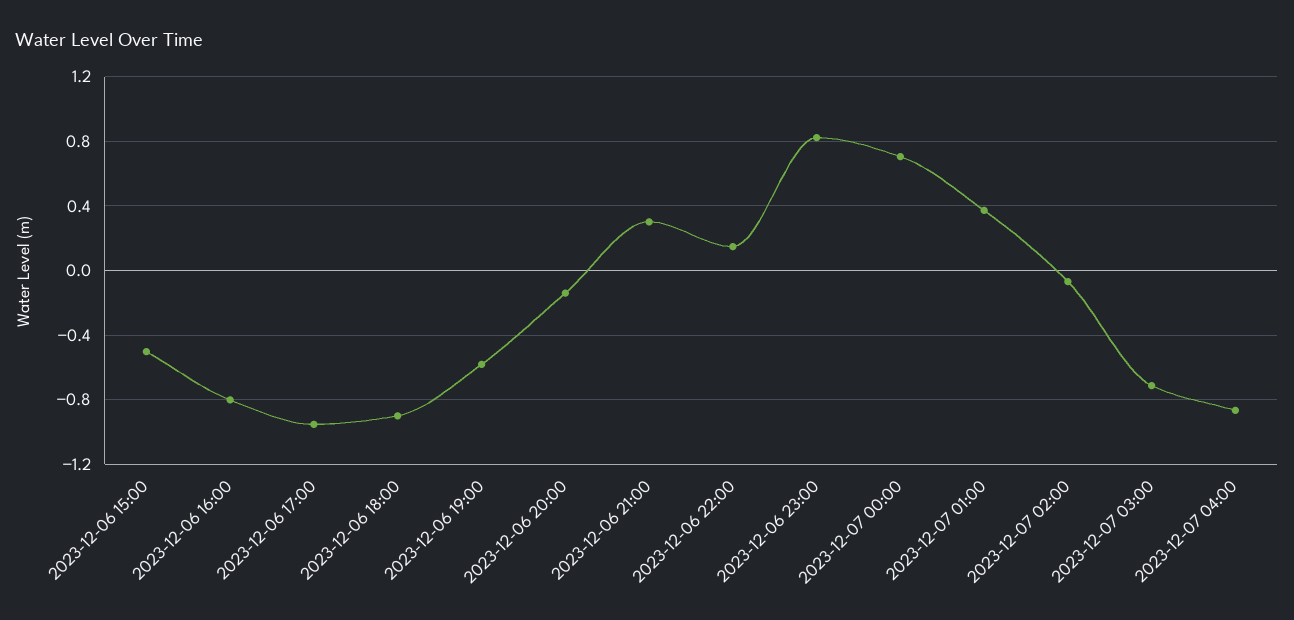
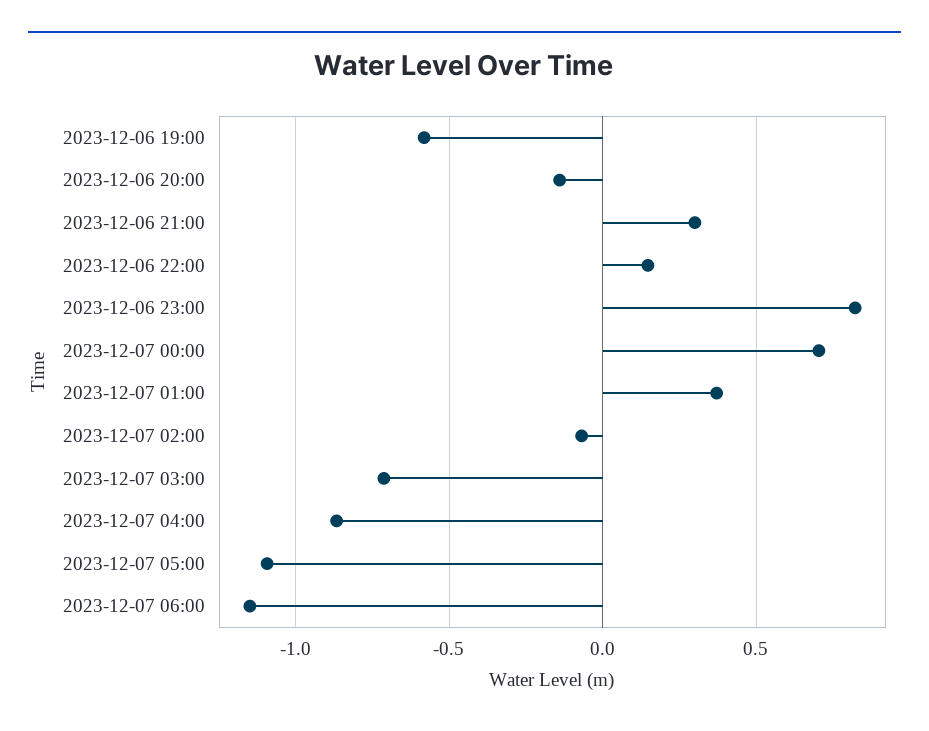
2023-12-06 15:00: -0.5 -> none
2023-12-06 16:00: -0.8 -> none
2023-12-06 17:00: -0.95 -> none
2023-12-06 18:00: -0.9 -> none
2023-12-07 05:00: none -> -1.1
2023-12-07 06:00: none -> -1.15

